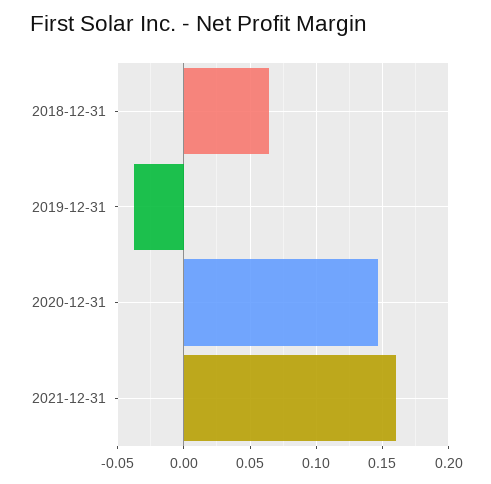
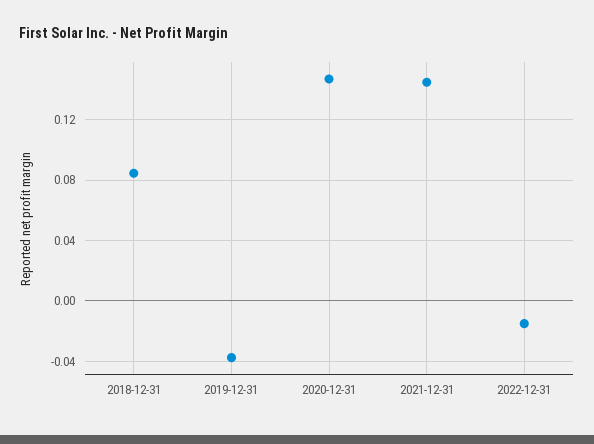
2018-12-31: 0.065 -> 0.085
2021-12-31: 0.16 -> 0.145
2022-12-31: none -> -0.015

